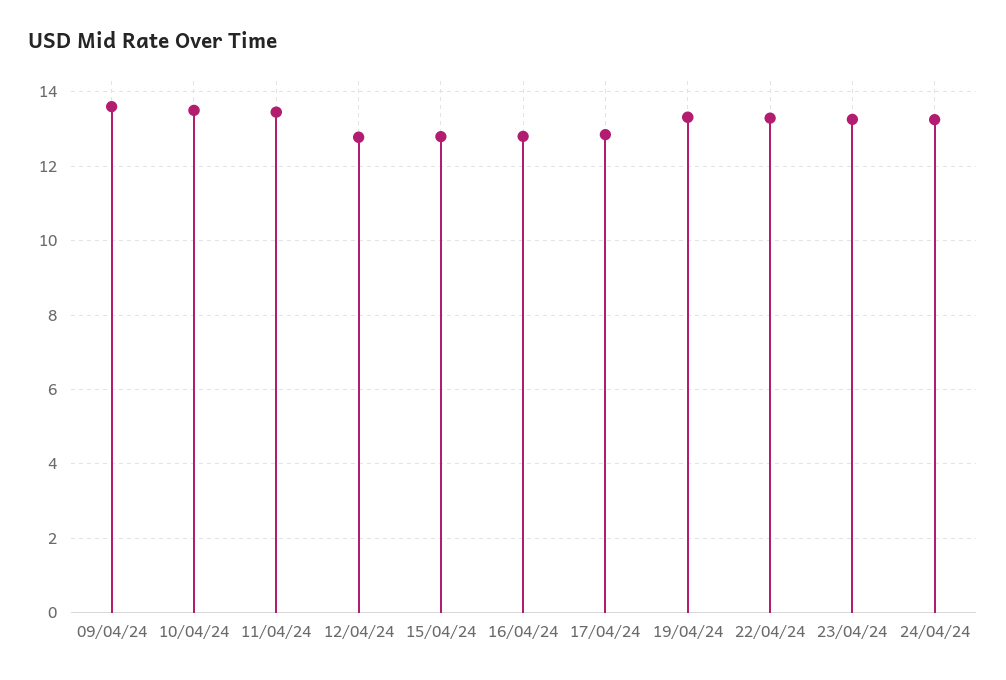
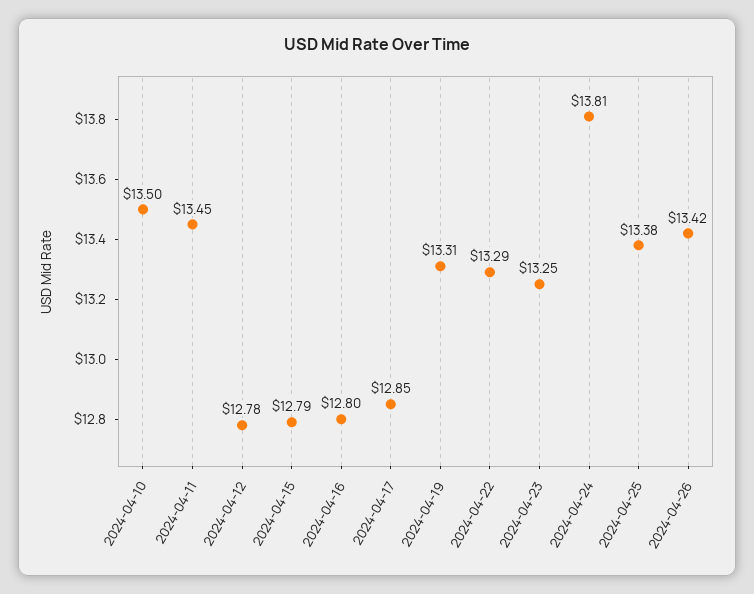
09/04/24: 13.6 -> none
24/04/24: 13.2 -> 13.81
2024-04-25: none -> 13.38
2024-04-26: none -> 13.42

